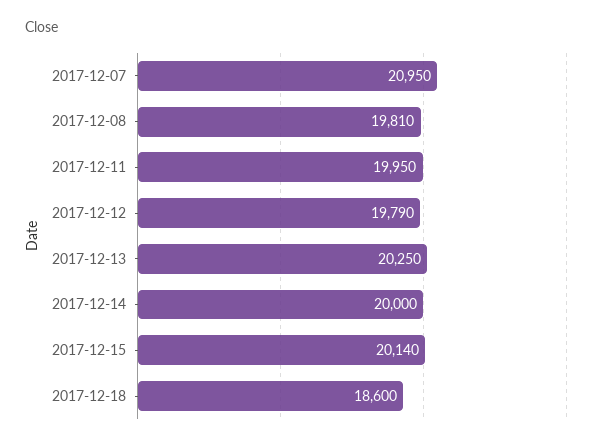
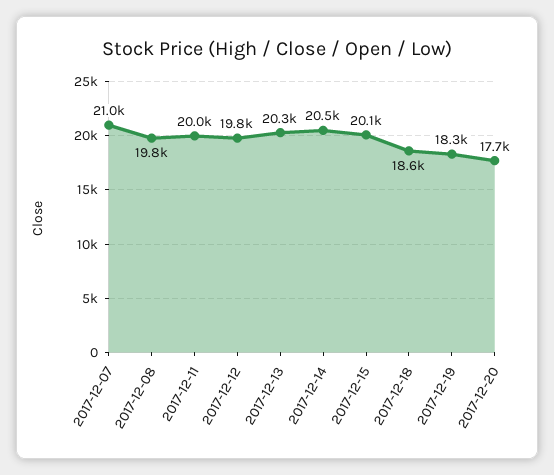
2017-12-14: 20000 -> 20500
2017-12-19: none -> 18300
2017-12-20: none -> 17700

